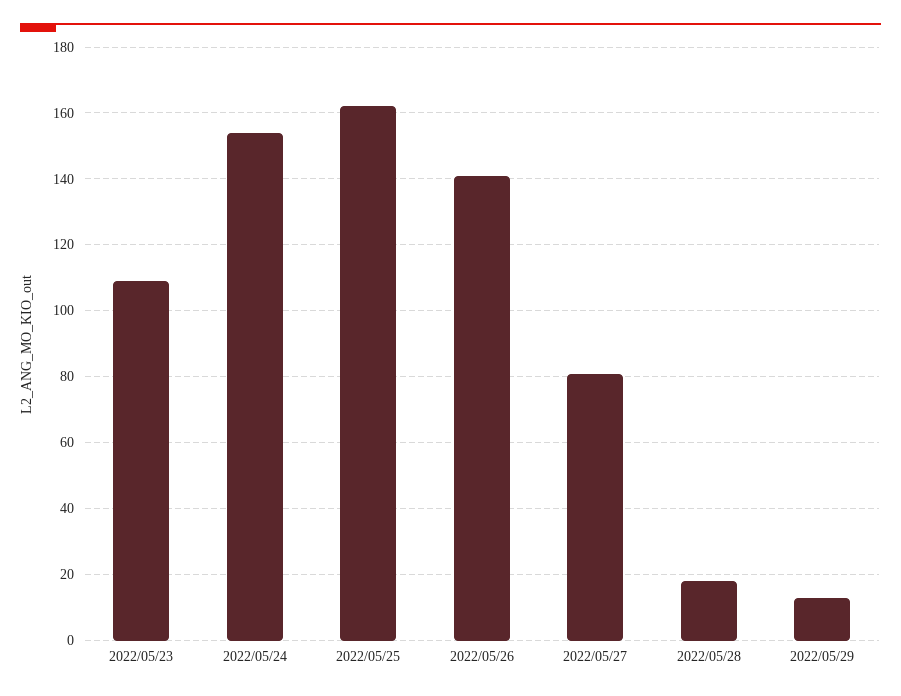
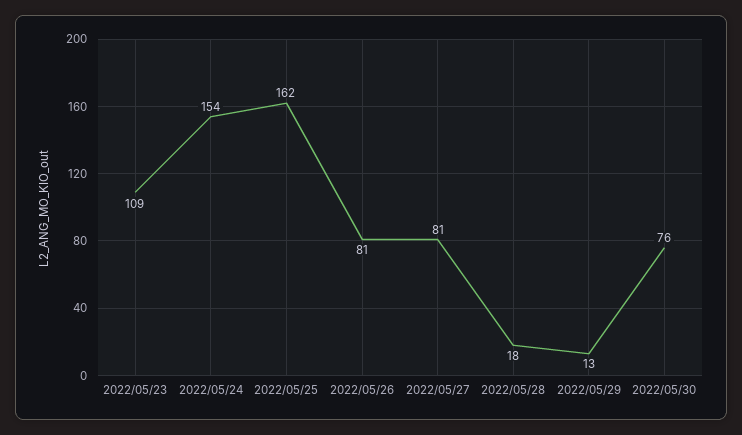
2022/05/26: 140 -> 81
2022/05/30: none -> 76

